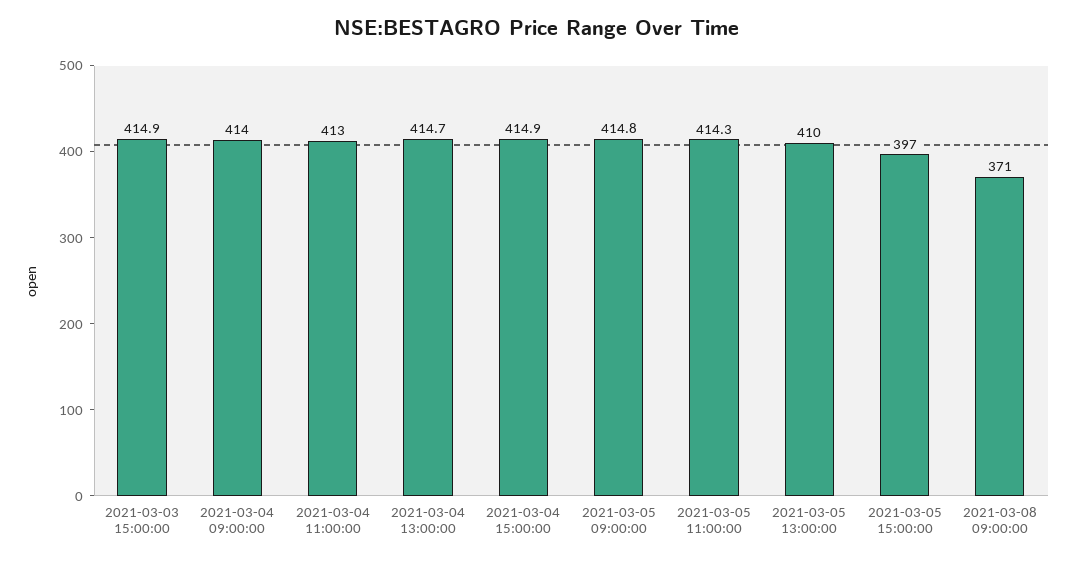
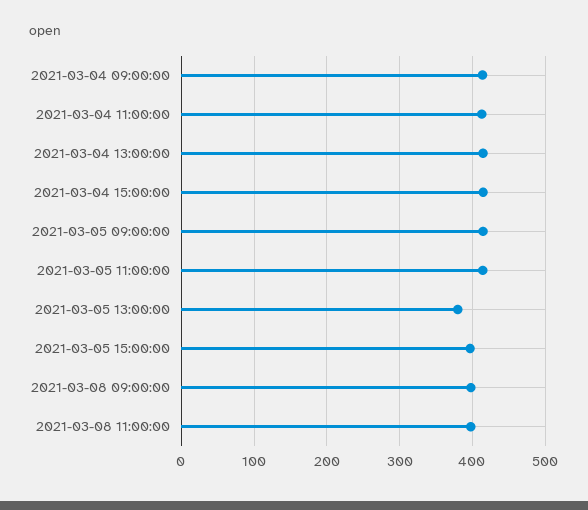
2021-03-03 15:00:00: 414.9 -> none
2021-03-05 13:00:00: 410 -> 380
2021-03-08 09:00:00: 371 -> 400
2021-03-08 11:00:00: none -> 400

